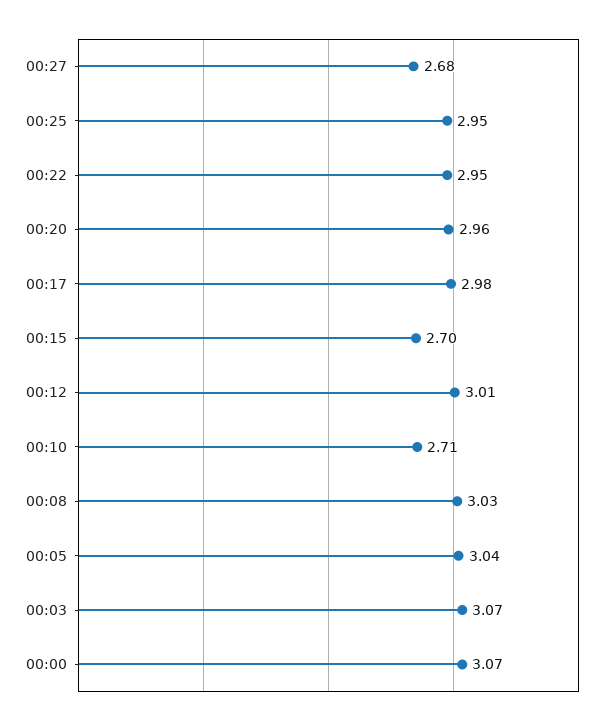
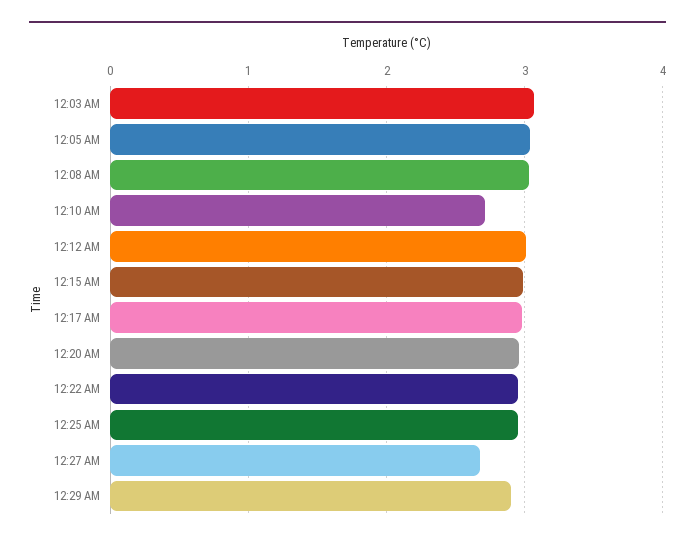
00:15: 2.7 -> 3
00:00: 3.07 -> none
12:29 AM: none -> 2.9

